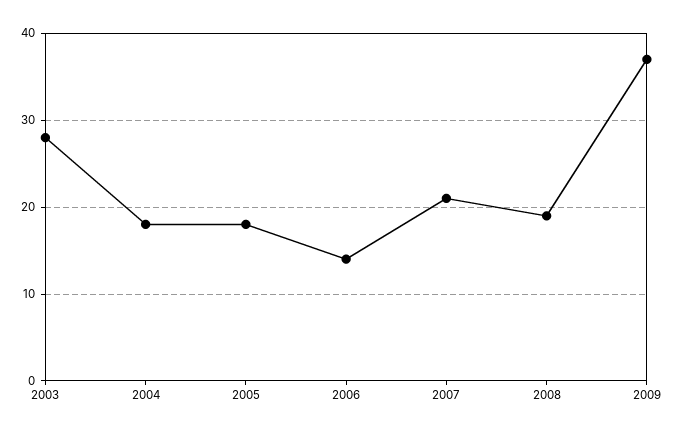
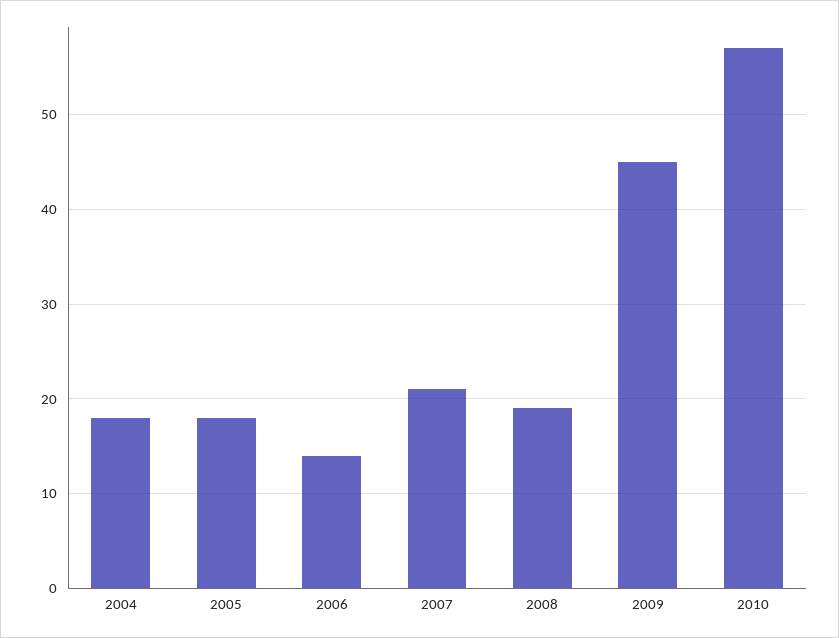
2003: 28 -> none
2009: 37 -> 45
2010: none -> 57

